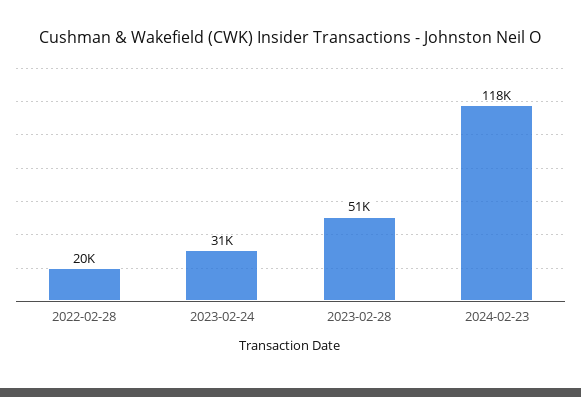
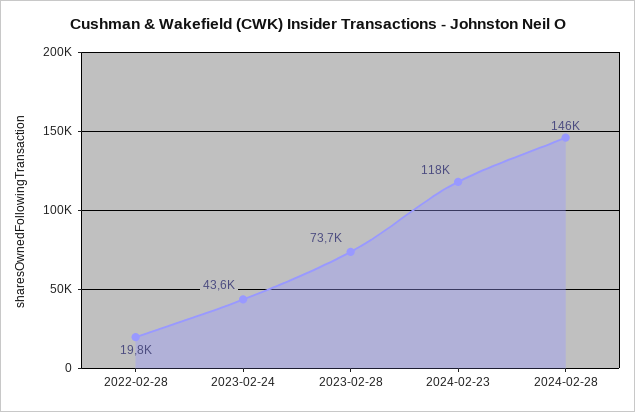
2023-02-24: 31000 -> 43600
2023-02-28: 51000 -> 73700
2024-02-28: none -> 146000

